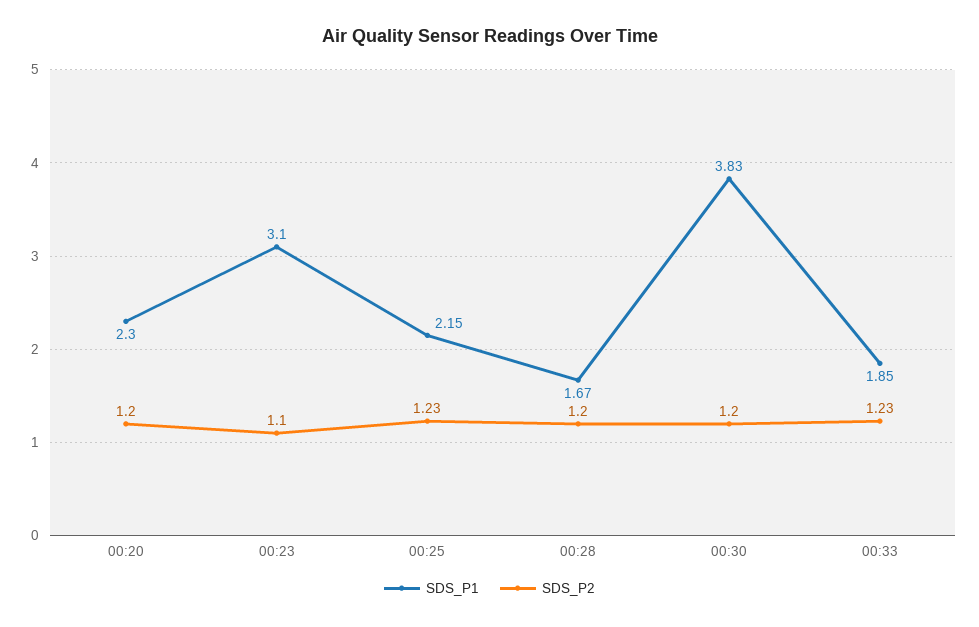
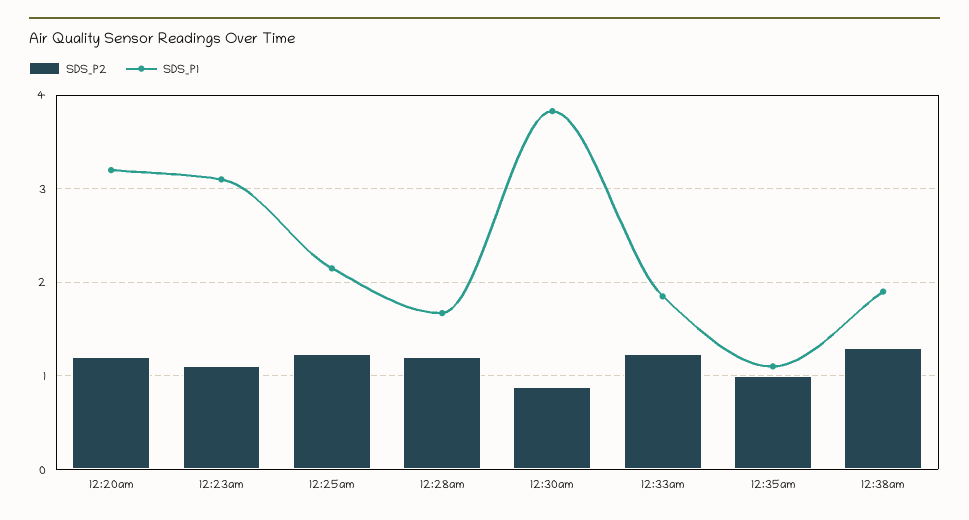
SDS_P1, 00:20: 2.3 -> 3.2
SDS_P2, 00:30: 1.2 -> 0.9
SDS_P2, 12:35am: none -> 1
SDS_P1, 12:35am: none -> 1.1
SDS_P2, 12:38am: none -> 1.3
SDS_P1, 12:38am: none -> 1.9

